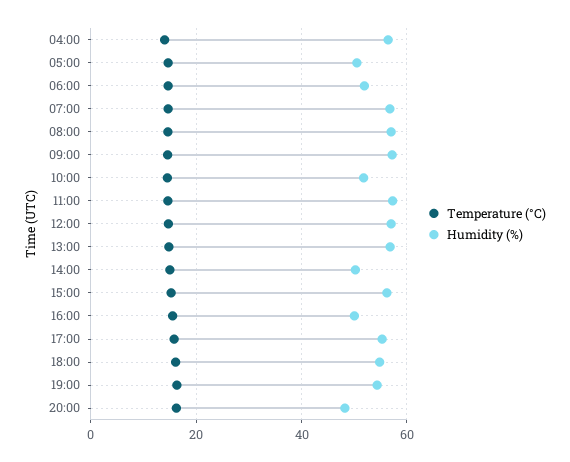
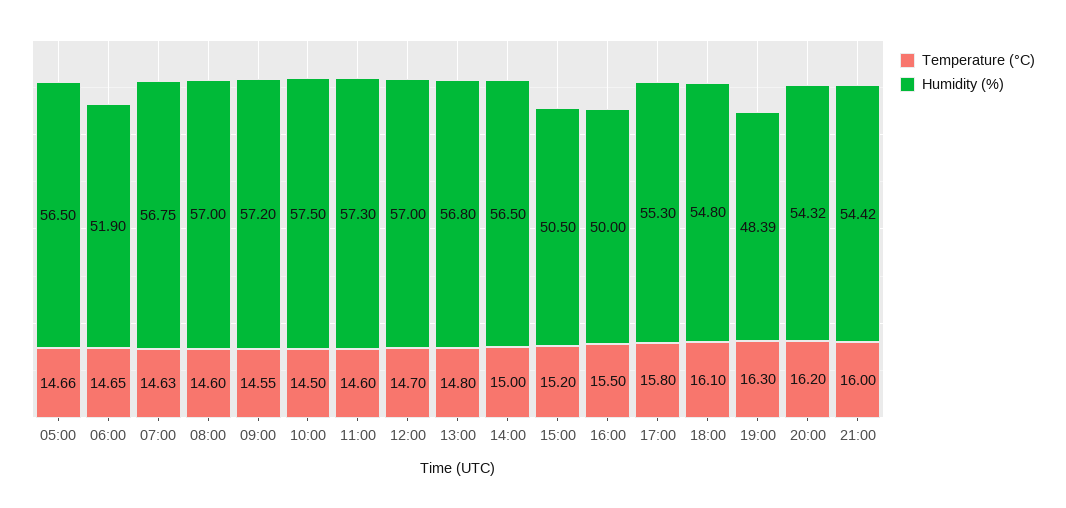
Temperature (°C), 04:00: 14 -> none
Humidity (%), 04:00: 56 -> none
Humidity (%), 05:00: 50 -> 56.5
Humidity (%), 10:00: 52 -> 57.5
Humidity (%), 14:00: 50 -> 56.5
Humidity (%), 15:00: 56 -> 50.5
Humidity (%), 19:00: 54 -> 48.39
Humidity (%), 20:00: 48 -> 54.32
Temperature (°C), 21:00: none -> 16
Humidity (%), 21:00: none -> 54.42

